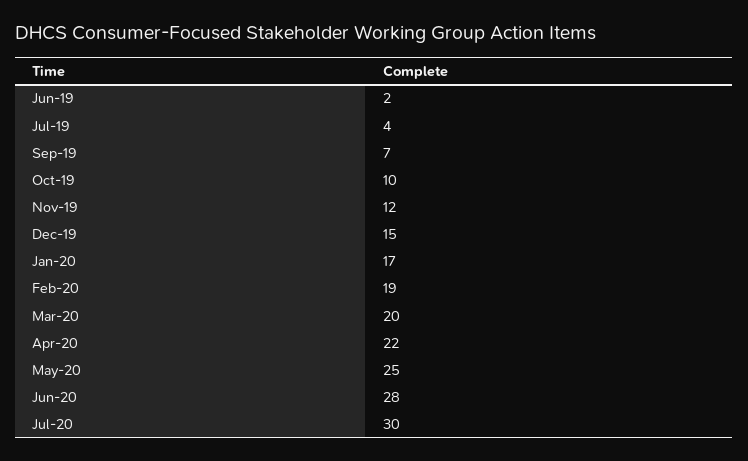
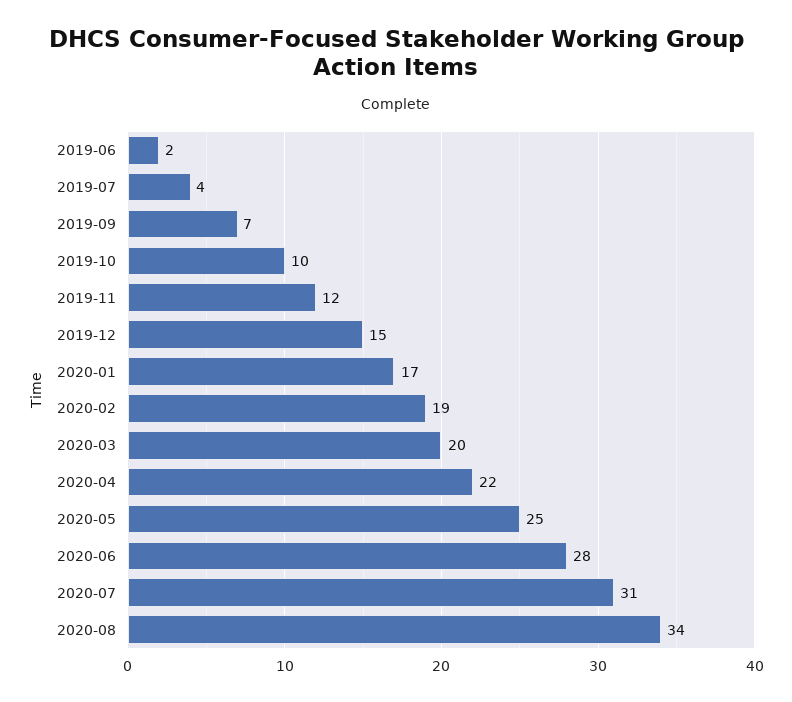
Jul-20: 30 -> 31
2020-08: none -> 34

